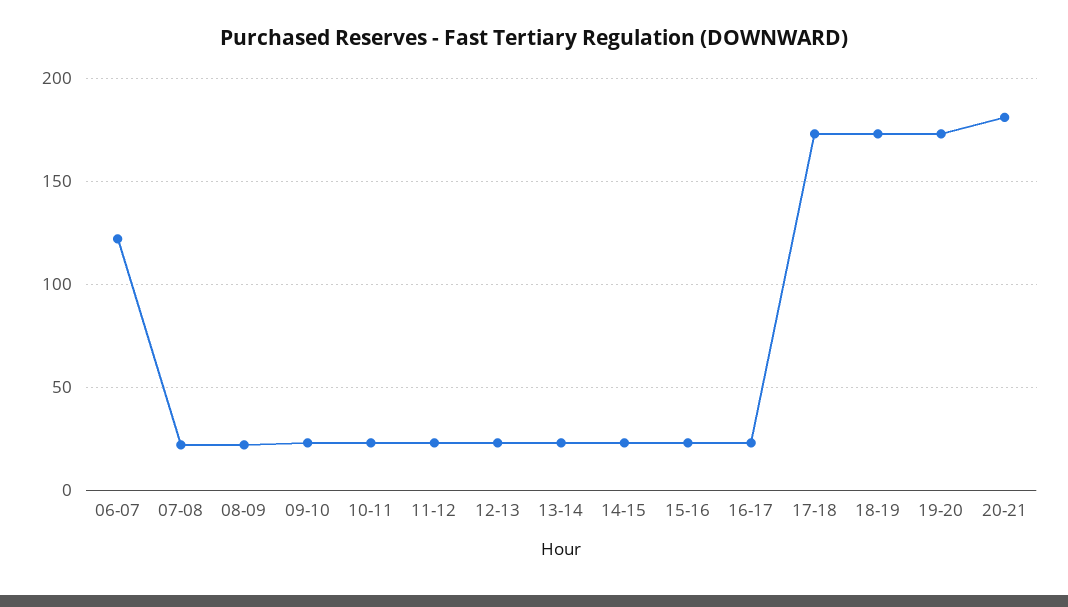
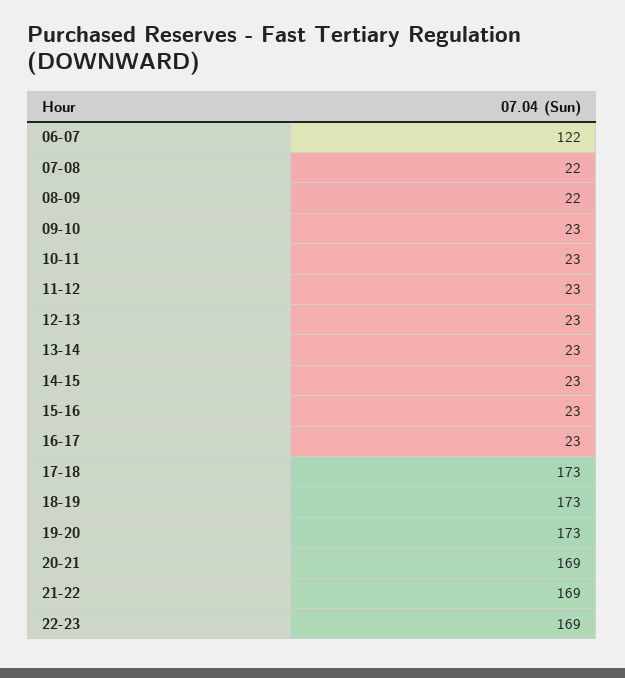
20-21: 180 -> 169
21-22: none -> 169
22-23: none -> 169

